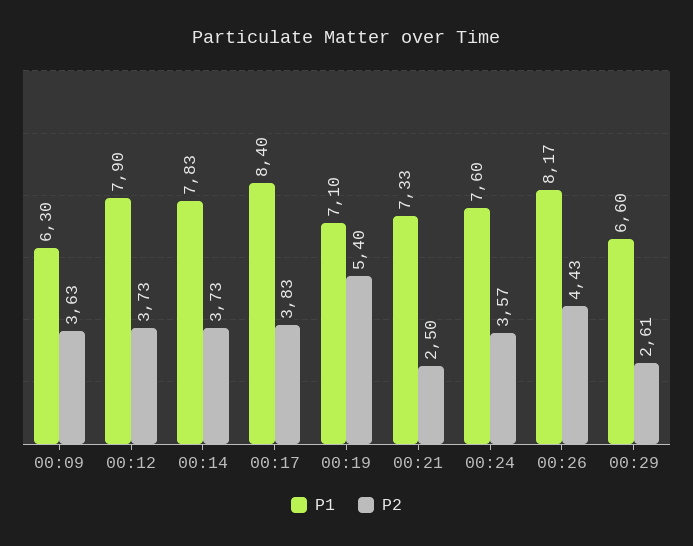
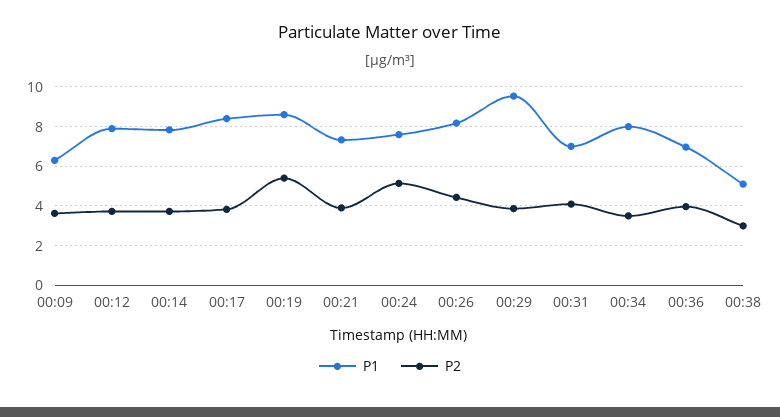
P1, 00:19: 7.1 -> 8.5
P2, 00:21: 2.5 -> 4
P2, 00:24: 3.57 -> 5
P1, 00:29: 6.6 -> 9.5
P2, 00:29: 2.61 -> 4
P1, 00:31: none -> 7
P2, 00:31: none -> 4
P1, 00:34: none -> 8
P2, 00:34: none -> 3.5
P1, 00:36: none -> 7
P2, 00:36: none -> 4
P1, 00:38: none -> 5
P2, 00:38: none -> 3

